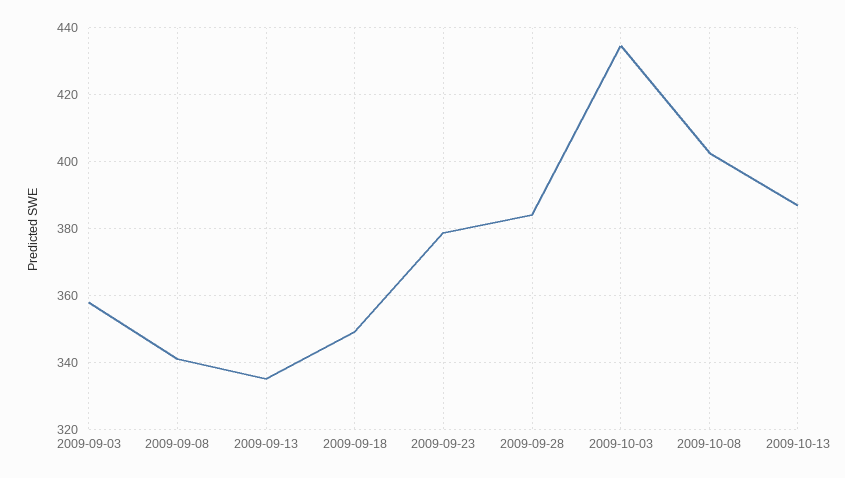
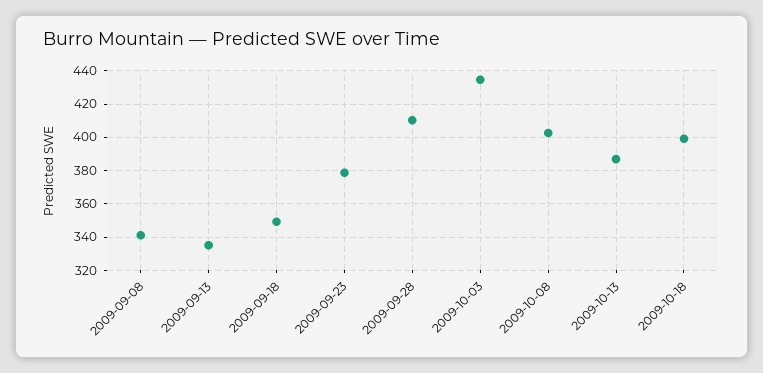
2009-09-03: 358 -> none
2009-09-28: 384 -> 410
2009-10-18: none -> 400

